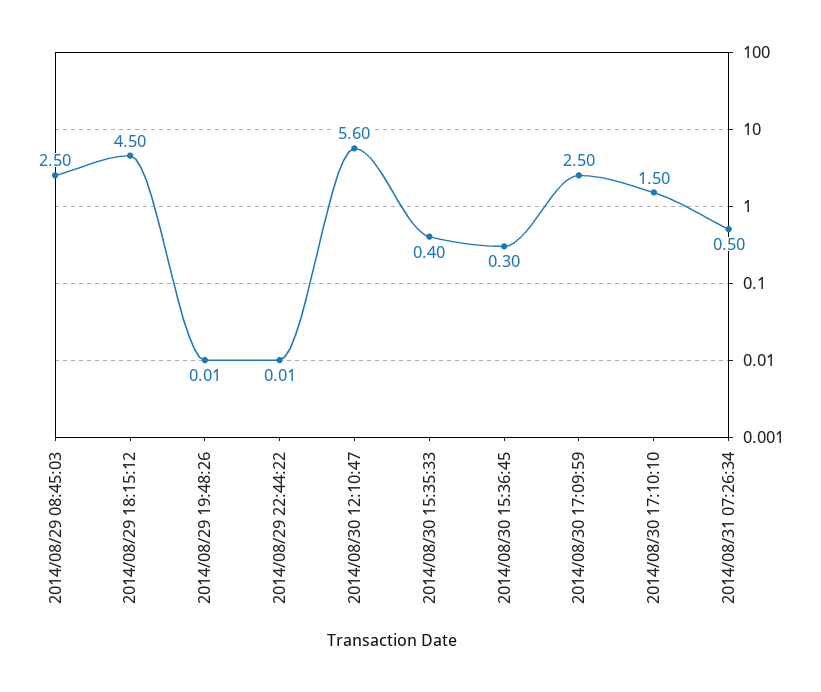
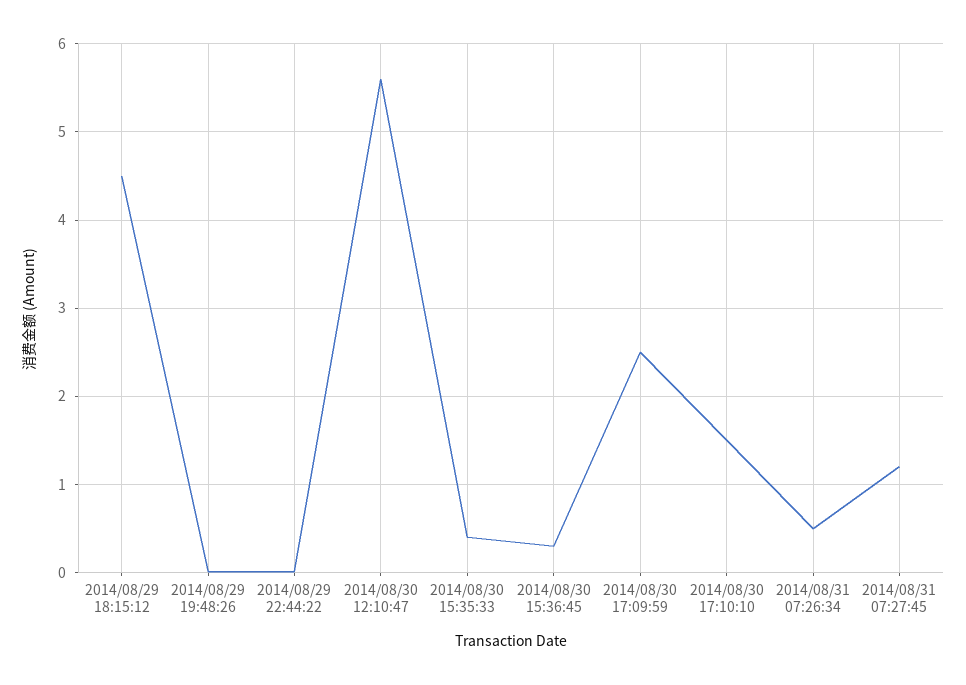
2014/08/29 08:45:03: 2.5 -> none
2014/08/31 07:27:45: none -> 1.2

